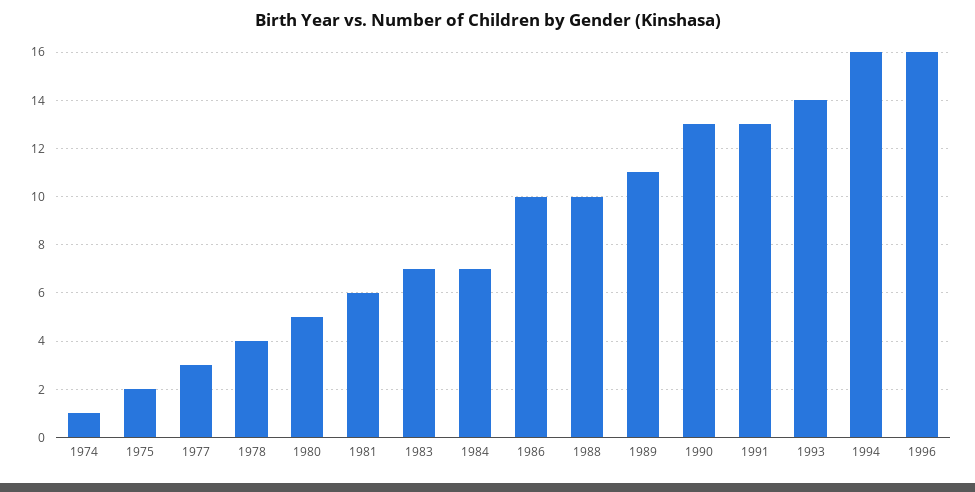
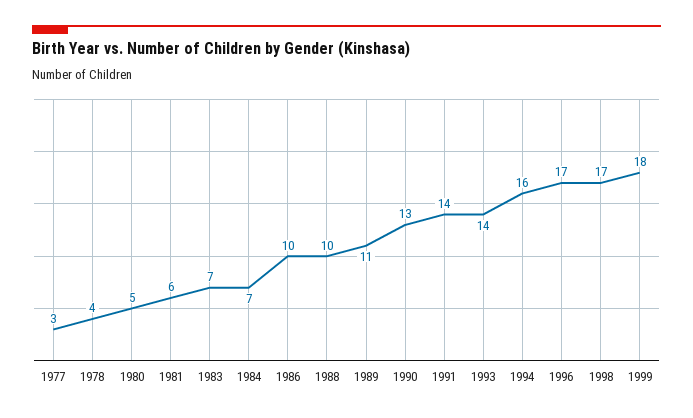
1974: 1 -> none
1975: 2 -> none
1991: 13 -> 14
1996: 16 -> 17
1998: none -> 17
1999: none -> 18

